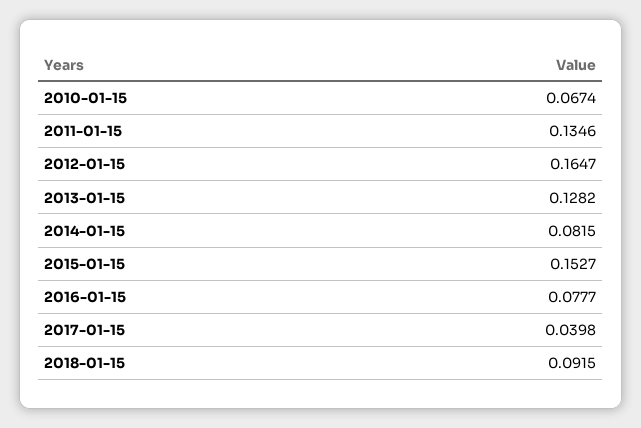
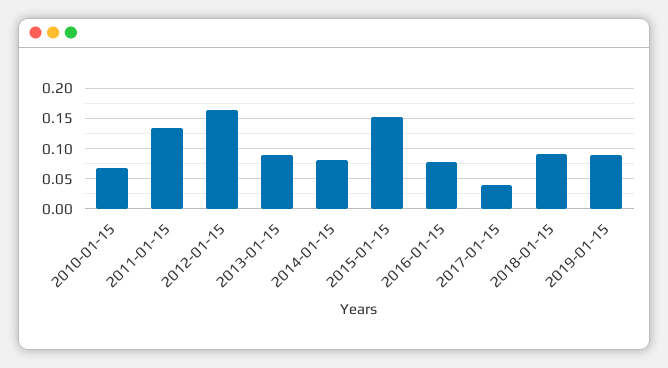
2013-01-15: 0.1282 -> 0.09
2019-01-15: none -> 0.09

